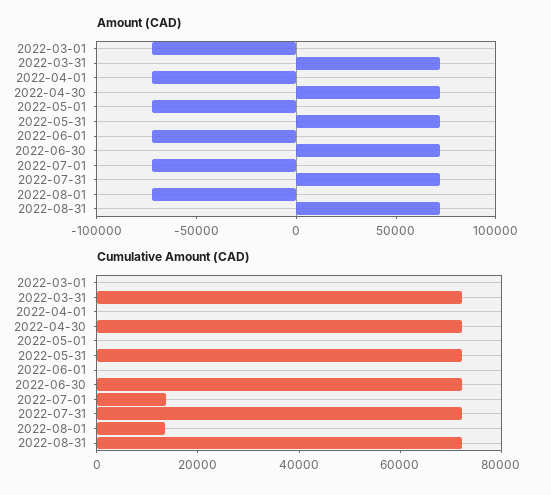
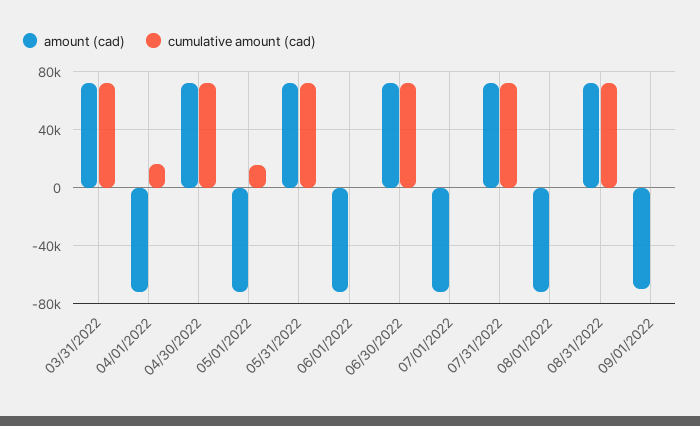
Amount (CAD), 2022-03-01: -70000 -> none
Cumulative Amount (CAD), 2022-03-01: 0 -> none
Cumulative Amount (CAD), 2022-04-01: 0 -> 15000
Cumulative Amount (CAD), 2022-05-01: 0 -> 15000
Cumulative Amount (CAD), 2022-07-01: 15000 -> 0
Cumulative Amount (CAD), 2022-08-01: 15000 -> 0
Amount (CAD), 09/01/2022: none -> -70000
Cumulative Amount (CAD), 09/01/2022: none -> 0

